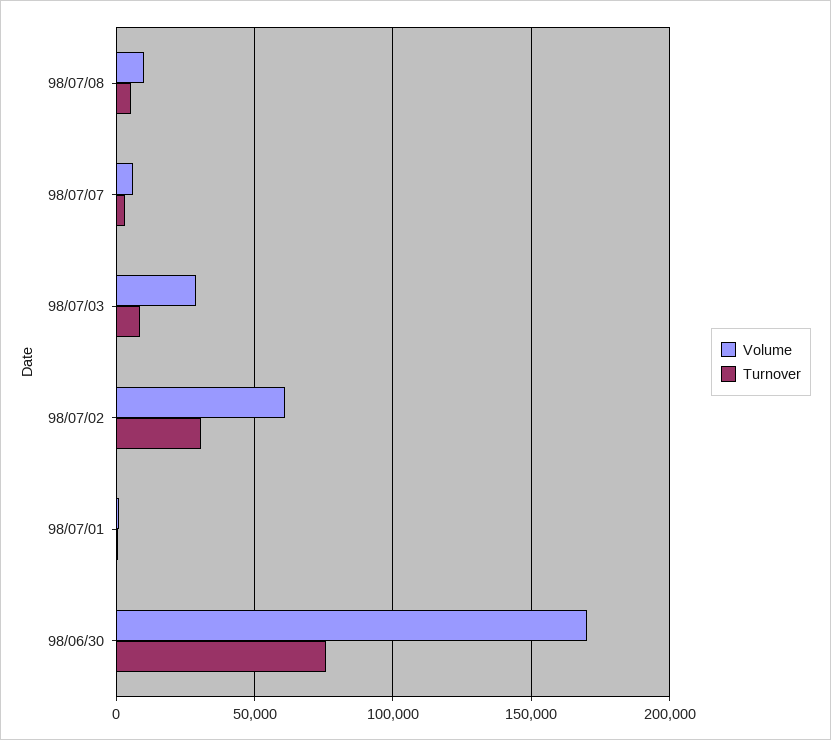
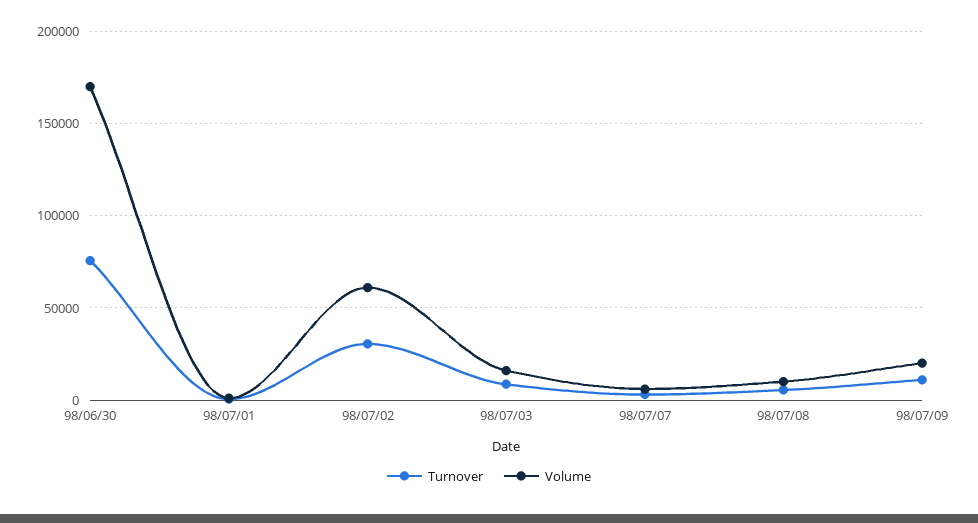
Volume, 98/07/03: 30000 -> 15000
Turnover, 98/07/09: none -> 10000
Volume, 98/07/09: none -> 20000

